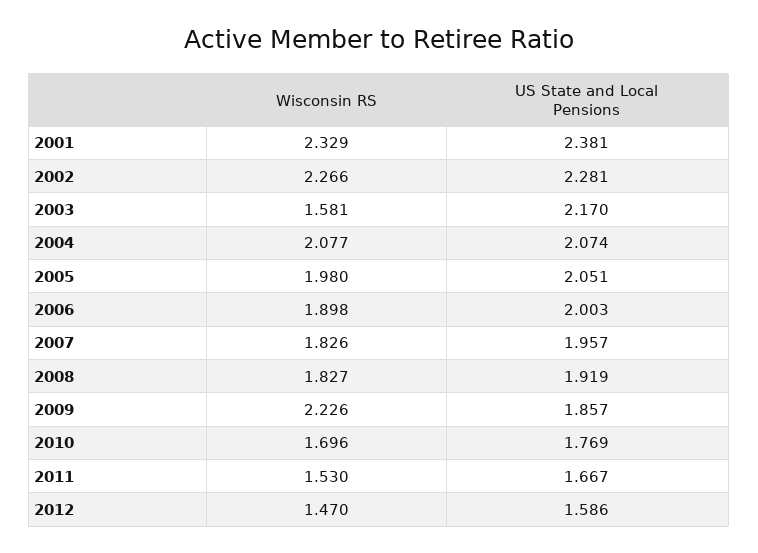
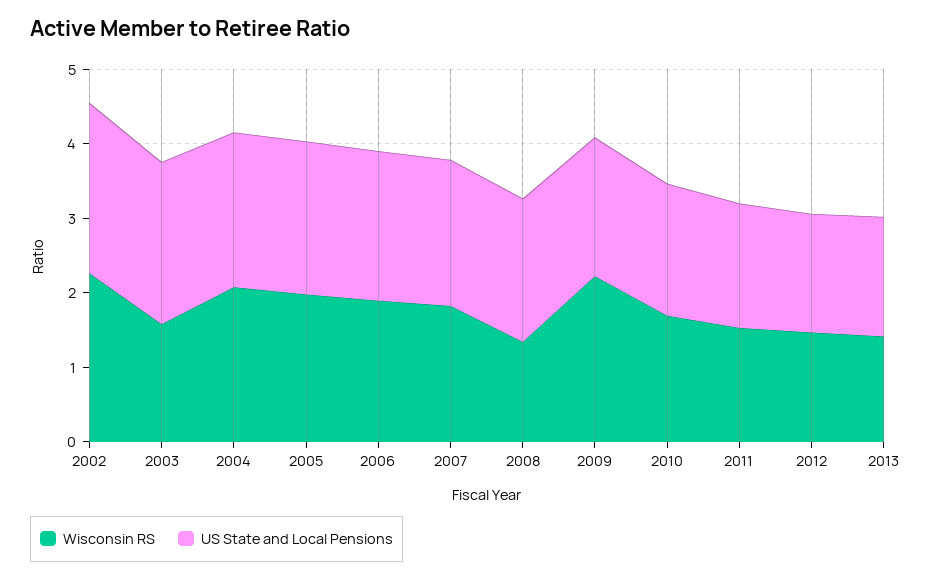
Wisconsin RS, 2001: 2.329 -> none
US State and Local Pensions, 2001: 2.381 -> none
Wisconsin RS, 2008: 1.827 -> 1.4
Wisconsin RS, 2013: none -> 1.4
US State and Local Pensions, 2013: none -> 1.6

